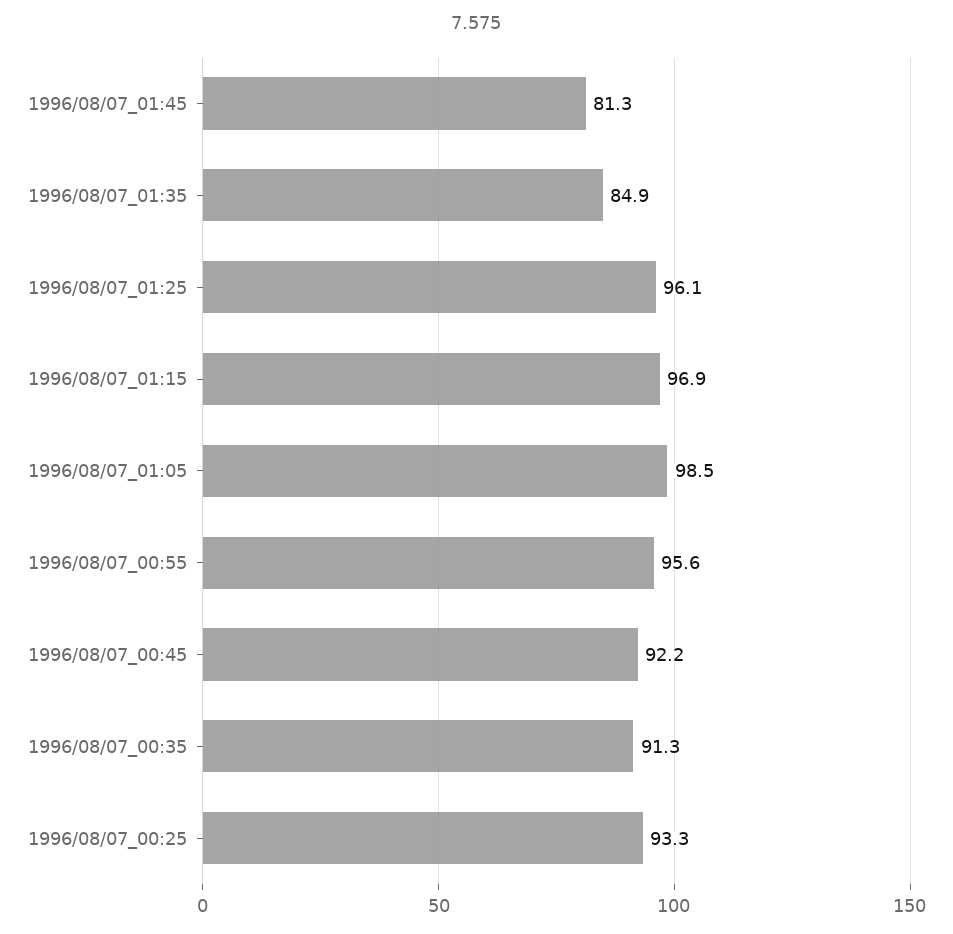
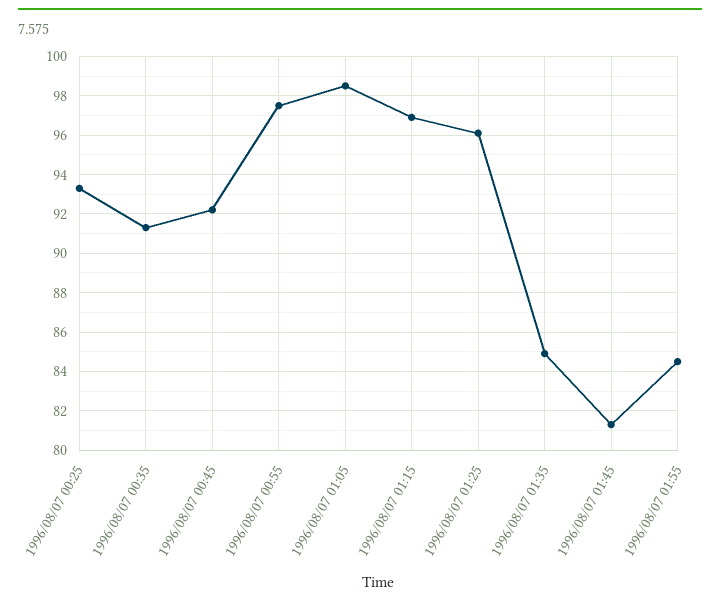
1996/08/07_00:55: 95.6 -> 97.5
1996/08/07 01:55: none -> 84.5

